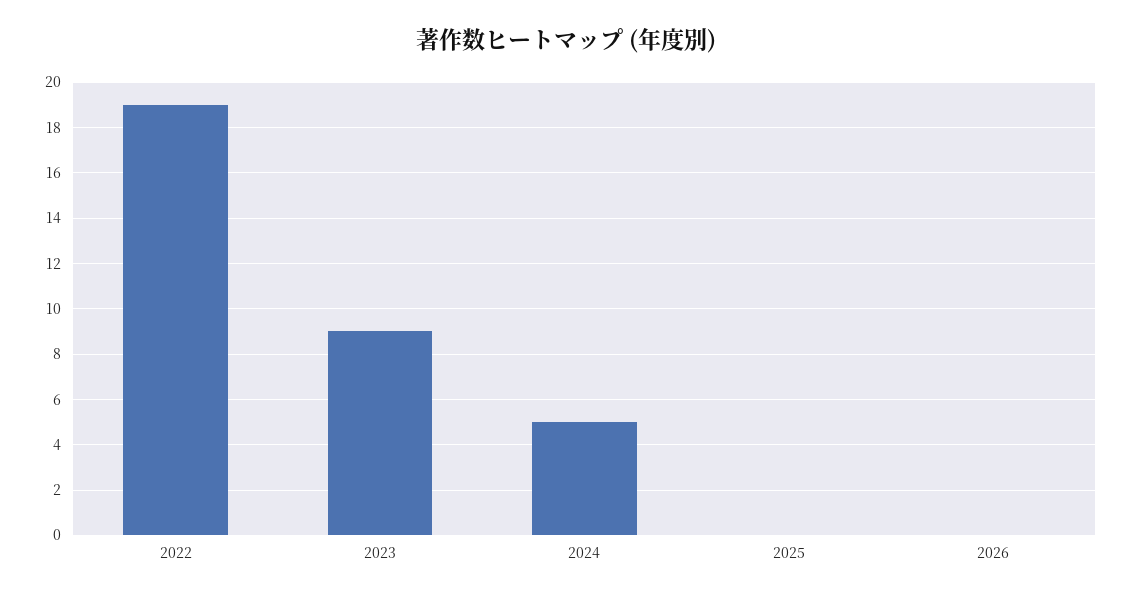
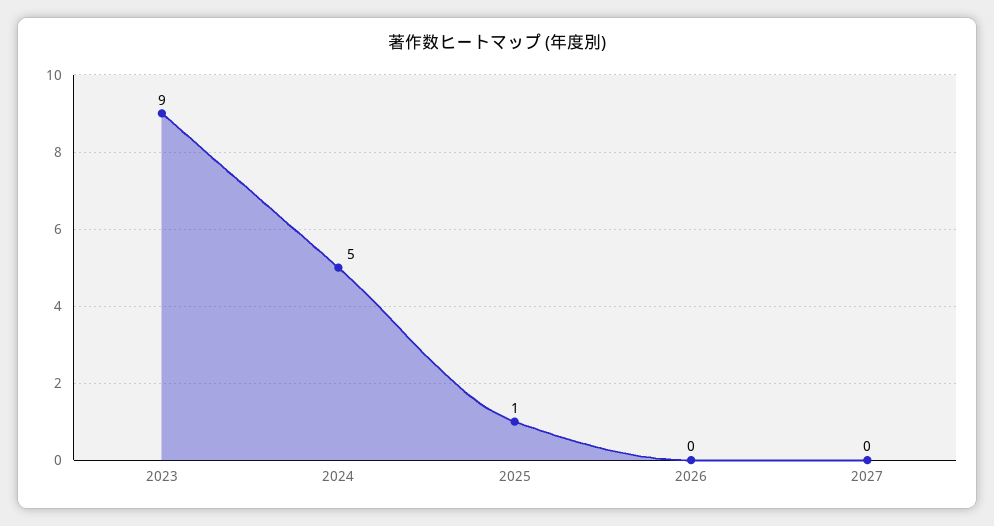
2022: 19 -> none
2025: 0 -> 1
2027: none -> 0

